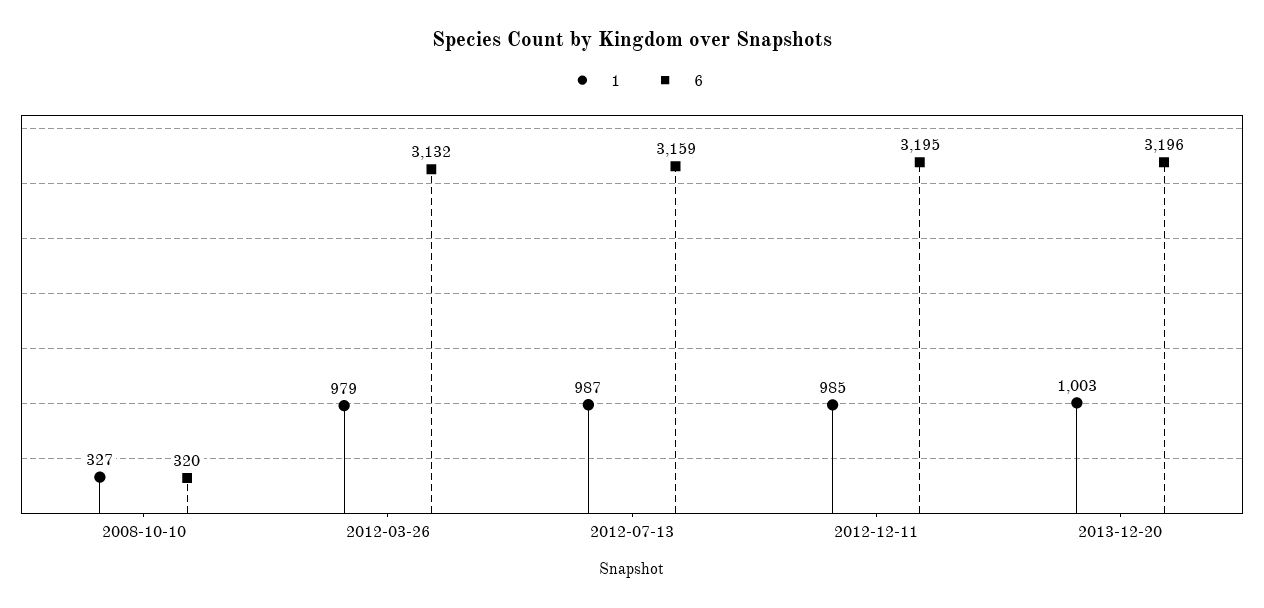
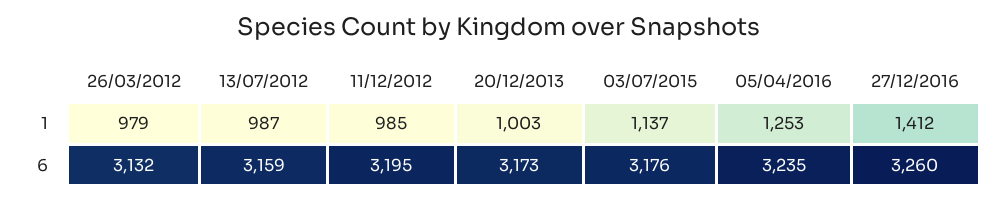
1, 2008-10-10: 327 -> none
6, 2008-10-10: 320 -> none
6, 2013-12-20: 3196 -> 3173
1, 03/07/2015: none -> 1137
1, 05/04/2016: none -> 1253
1, 27/12/2016: none -> 1412
6, 03/07/2015: none -> 3176
6, 05/04/2016: none -> 3235
6, 27/12/2016: none -> 3260

